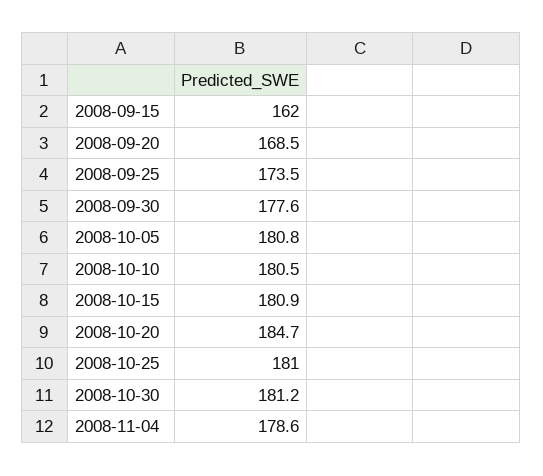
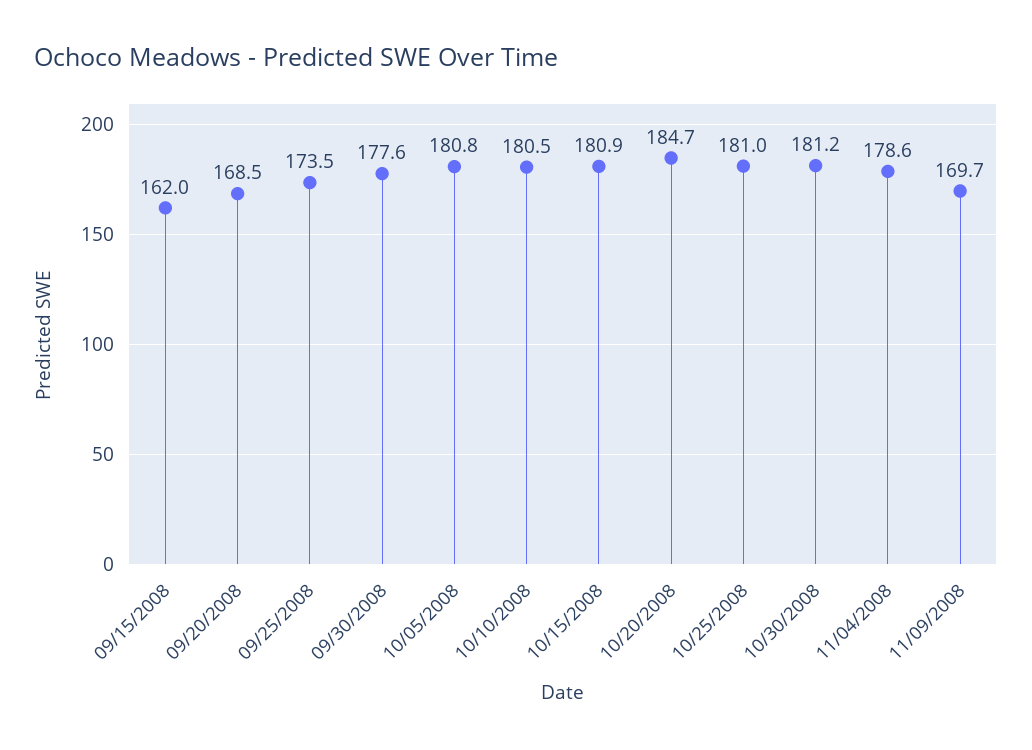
11/09/2008: none -> 169.7

